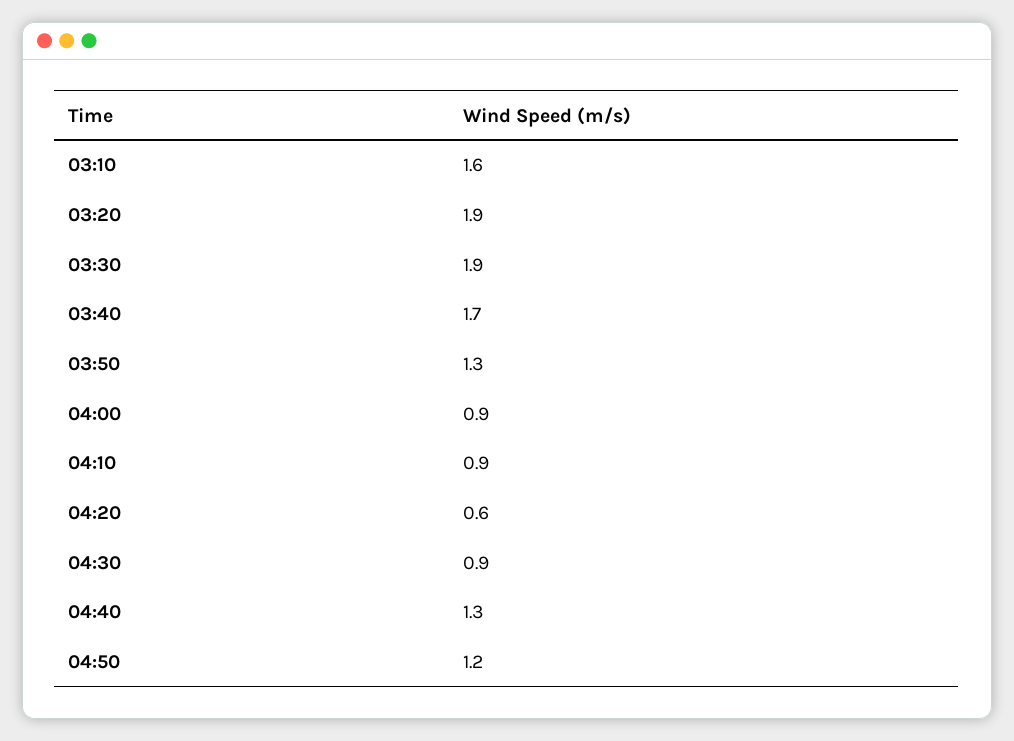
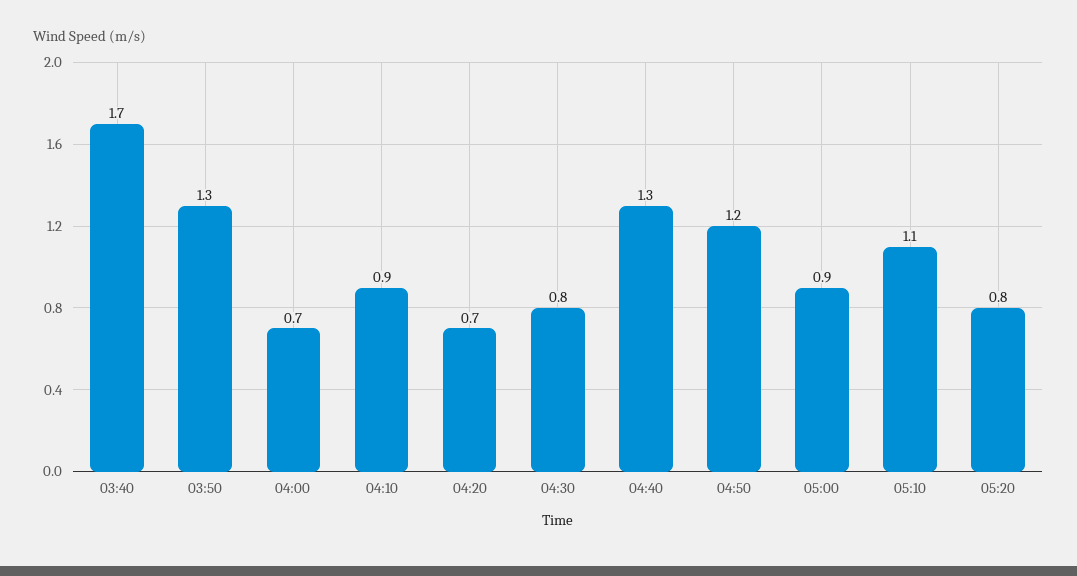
03:10: 1.6 -> none
03:20: 1.9 -> none
03:30: 1.9 -> none
04:00: 0.9 -> 0.7
04:20: 0.6 -> 0.7
04:30: 0.9 -> 0.8
05:00: none -> 0.9
05:10: none -> 1.1
05:20: none -> 0.8

